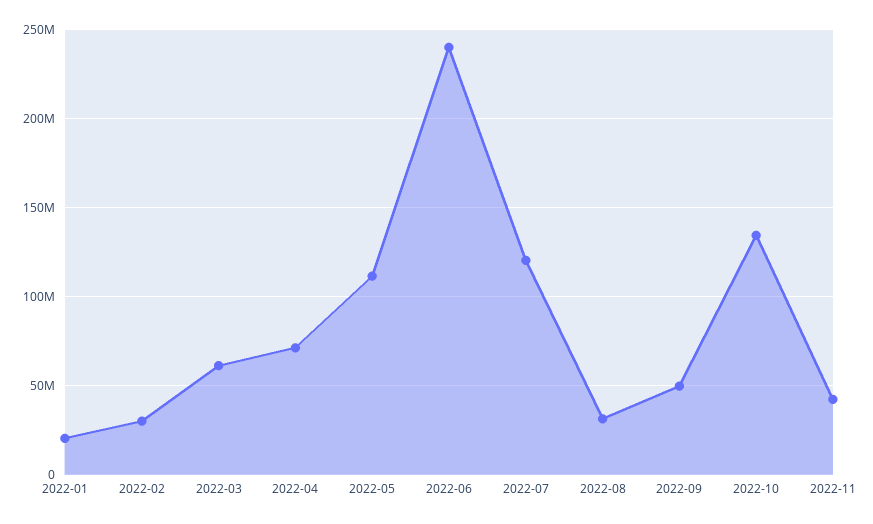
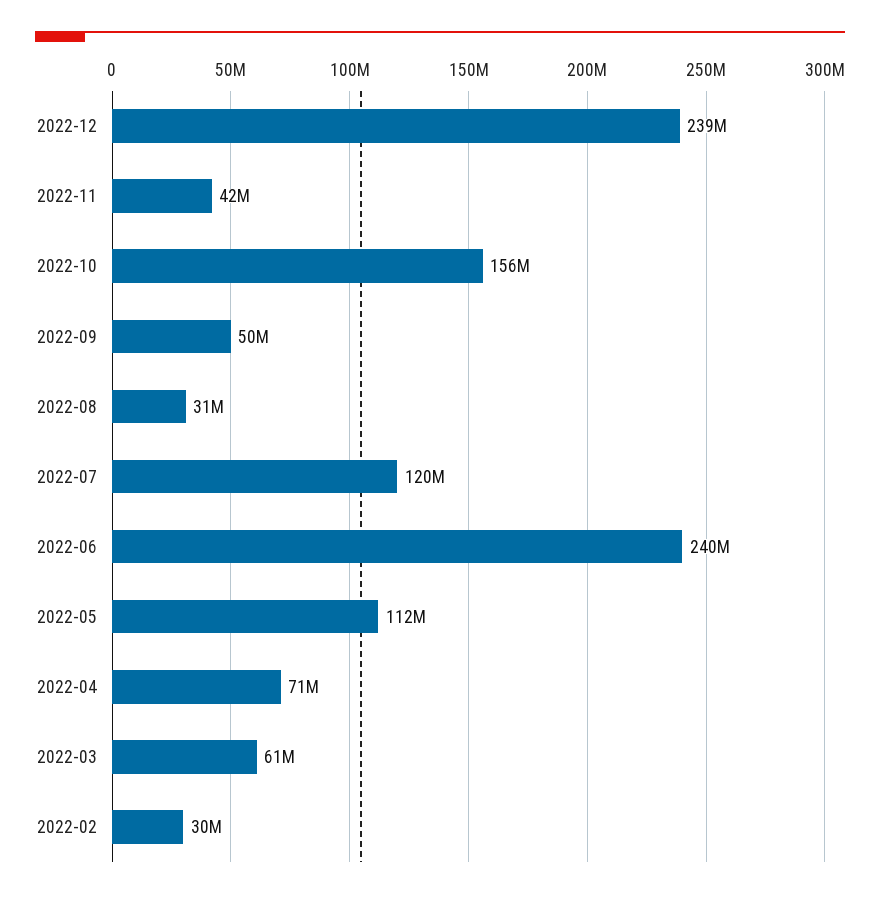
2022-01: 20000000 -> none
2022-10: 135000000 -> 156000000
2022-12: none -> 239000000

